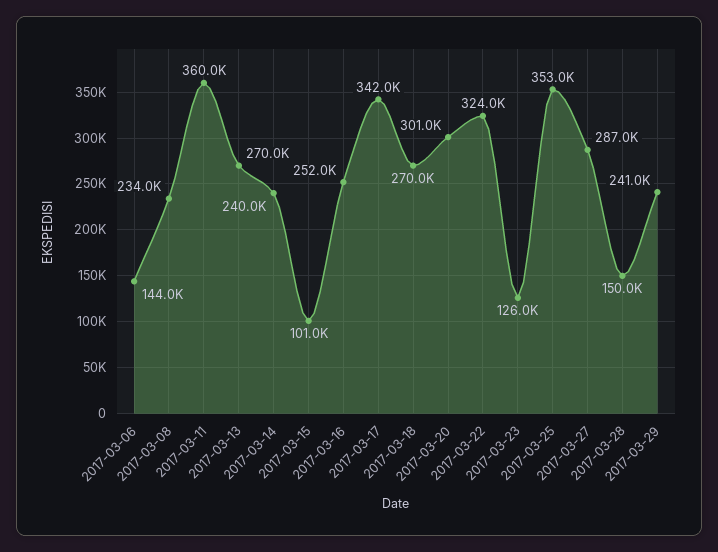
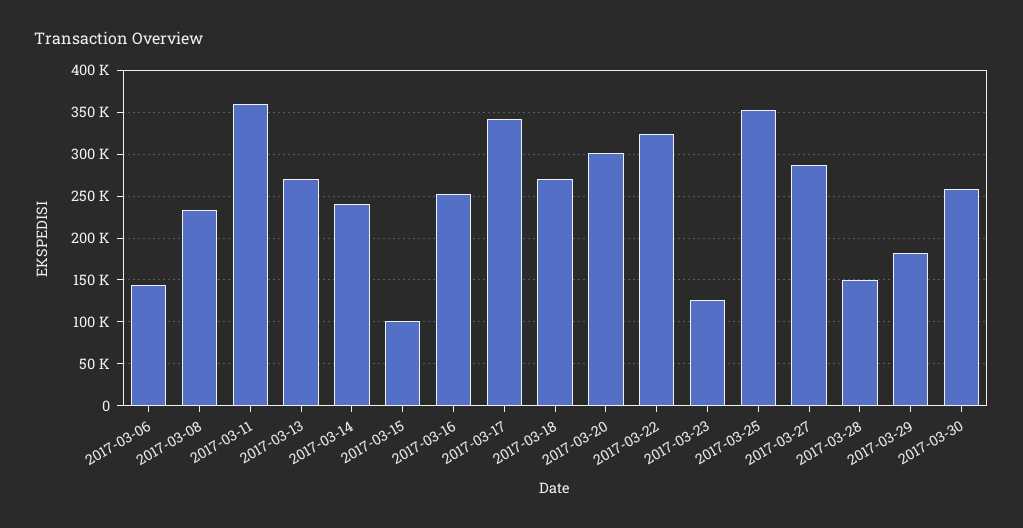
2017-03-29: 241000 -> 180000
2017-03-30: none -> 260000

